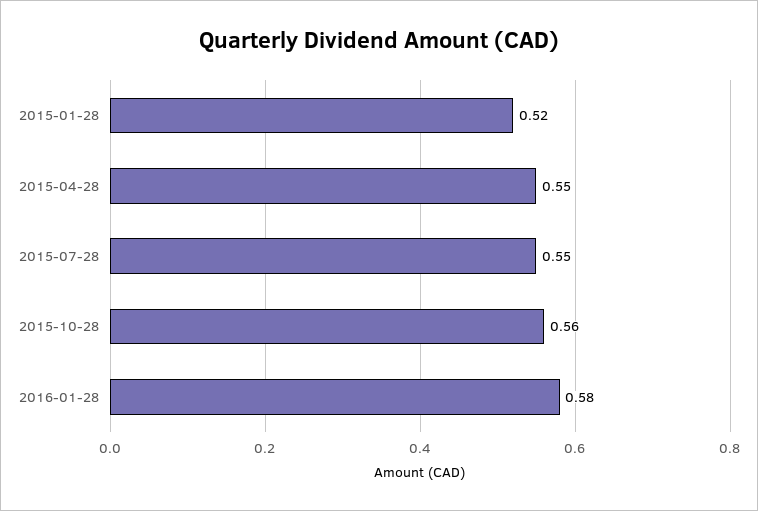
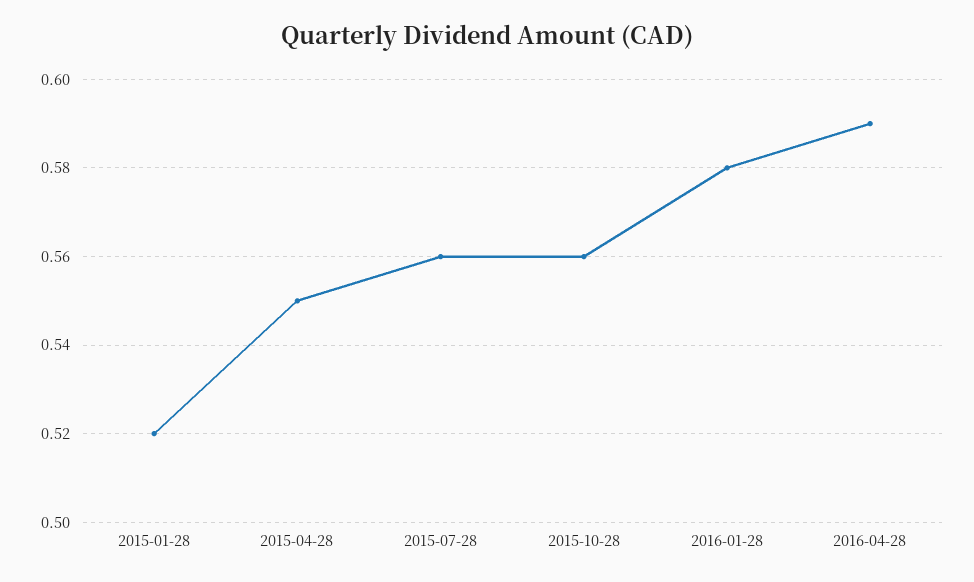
2015-07-28: 0.55 -> 0.56
2016-04-28: none -> 0.59

